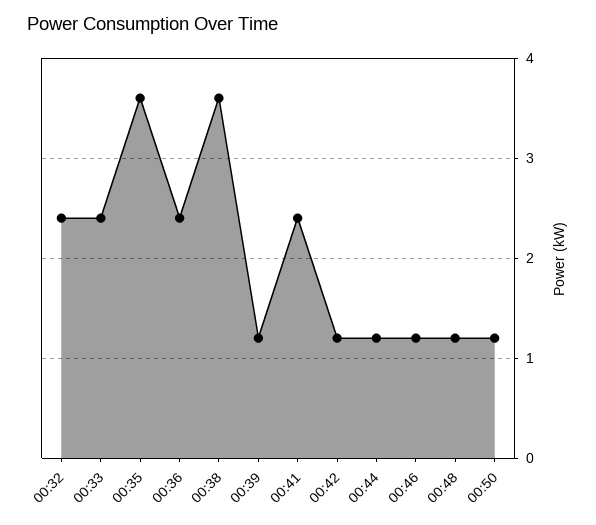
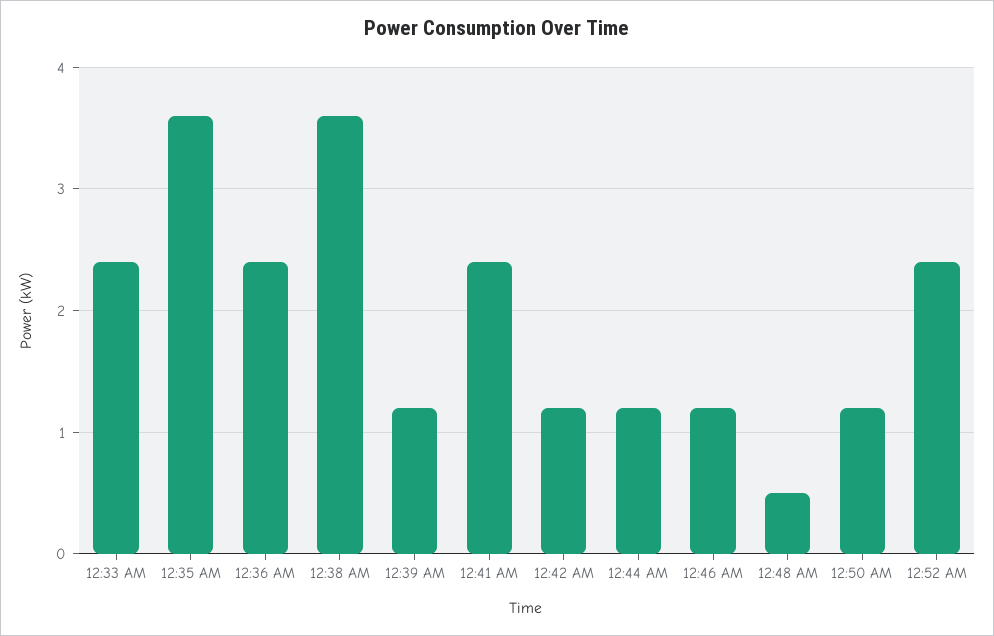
00:32: 2.4 -> none
00:48: 1.2 -> 0.5
12:52 AM: none -> 2.4

